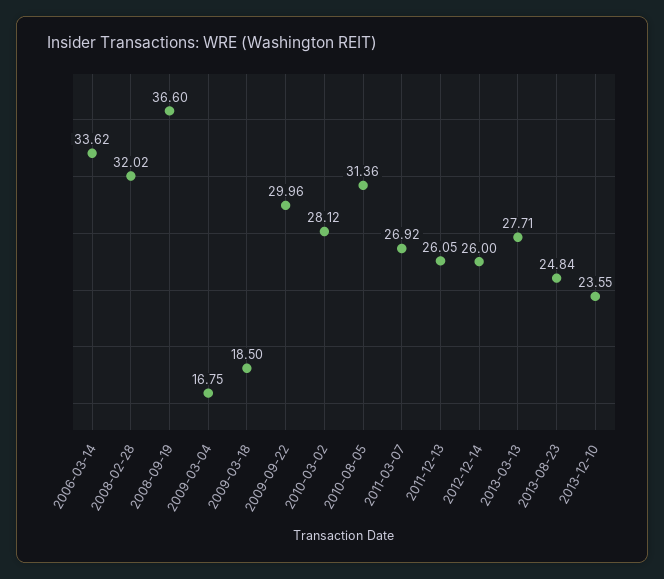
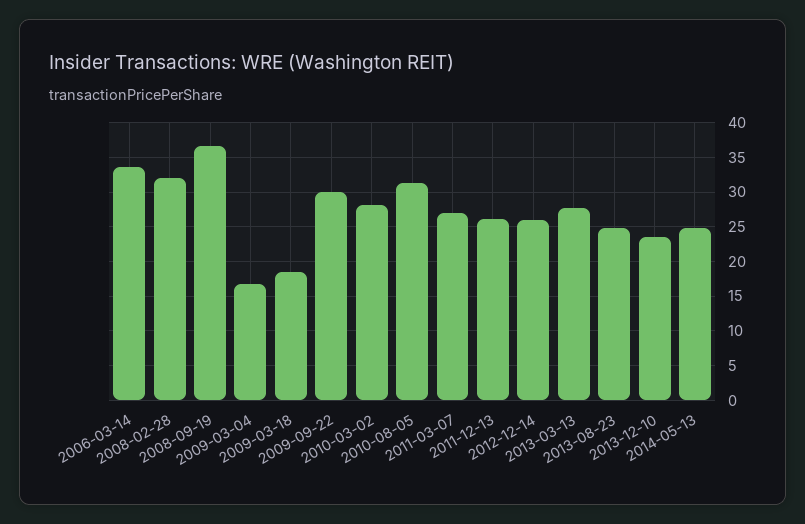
2014-05-13: none -> 25

